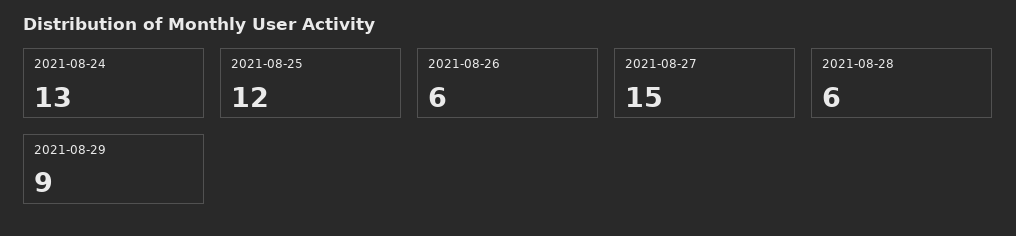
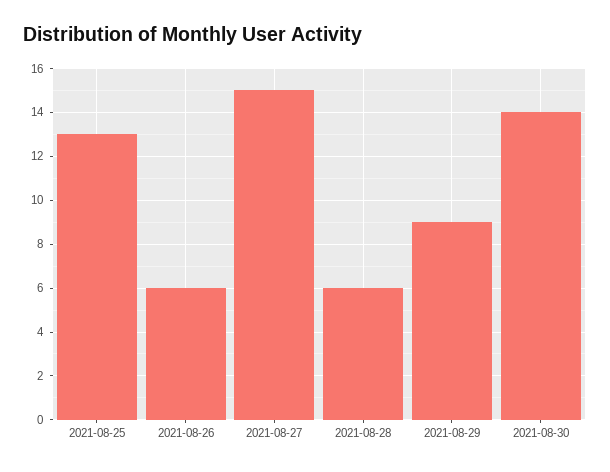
2021-08-24: 13 -> none
2021-08-25: 12 -> 13
2021-08-30: none -> 14

